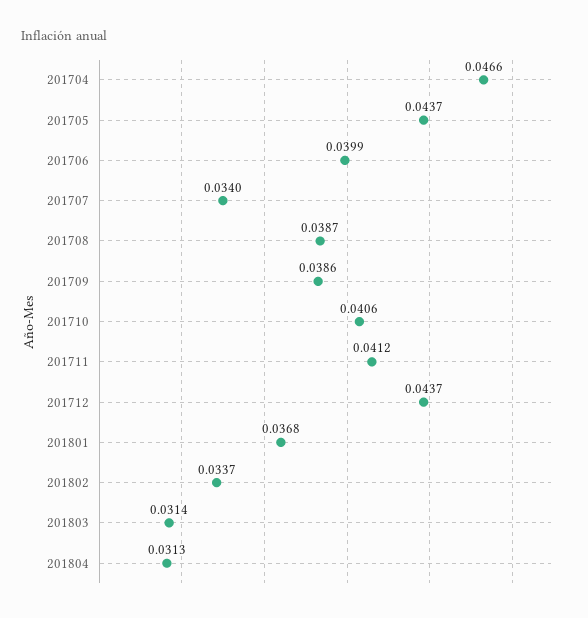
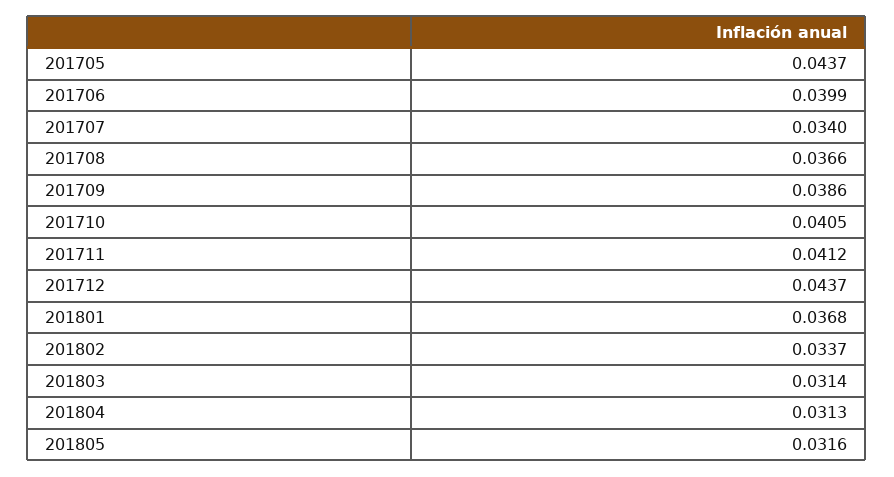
201704: 0.0466 -> none
201708: 0.0387 -> 0.0366
201710: 0.0406 -> 0.0405
201805: none -> 0.0316

